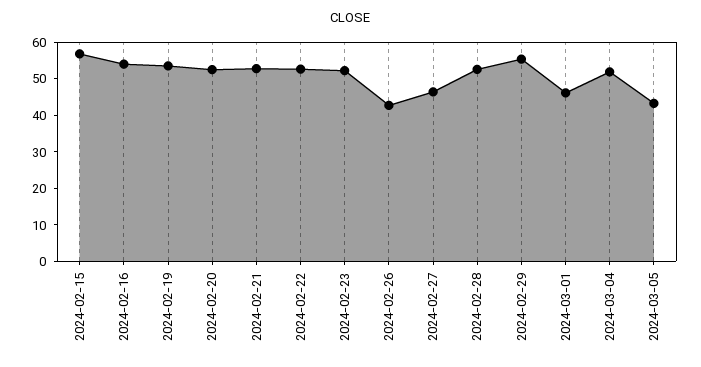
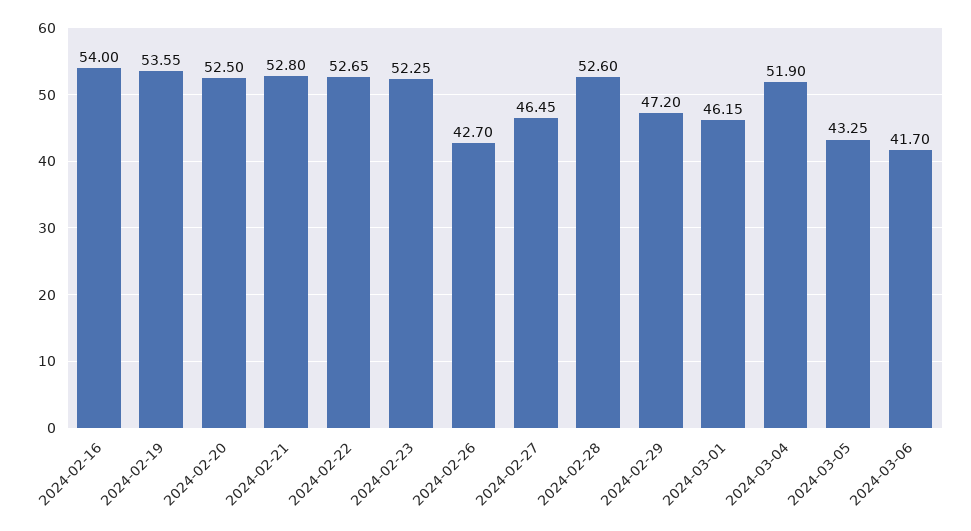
2024-02-15: 57.5 -> none
2024-02-29: 55 -> 47.2
2024-03-06: none -> 41.7

